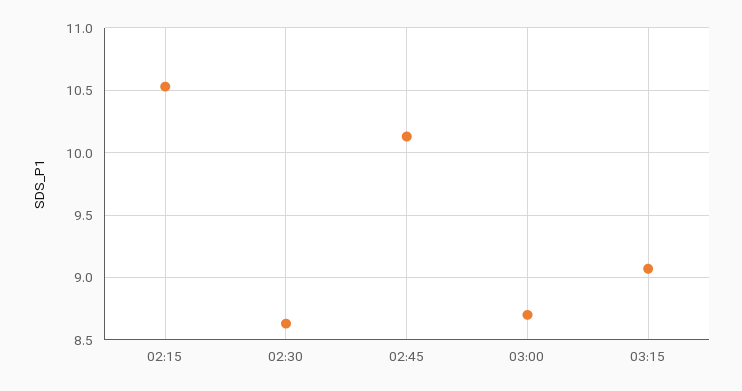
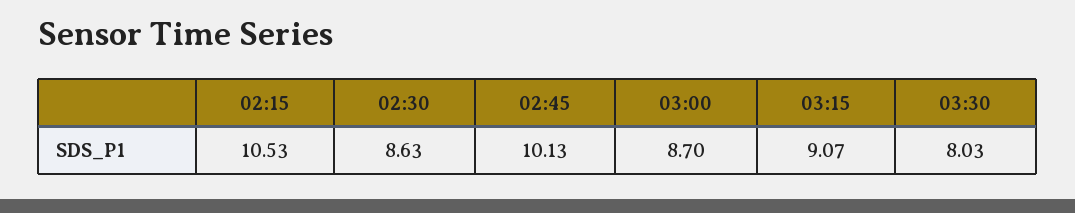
03:30: none -> 8.03

